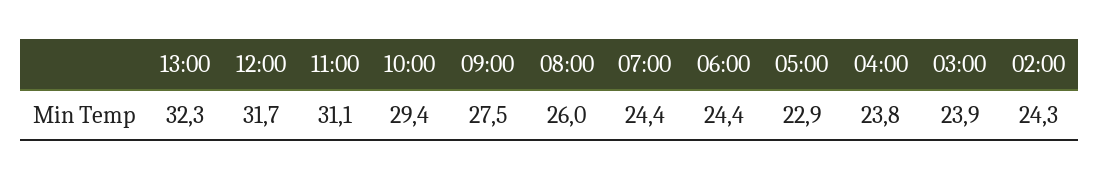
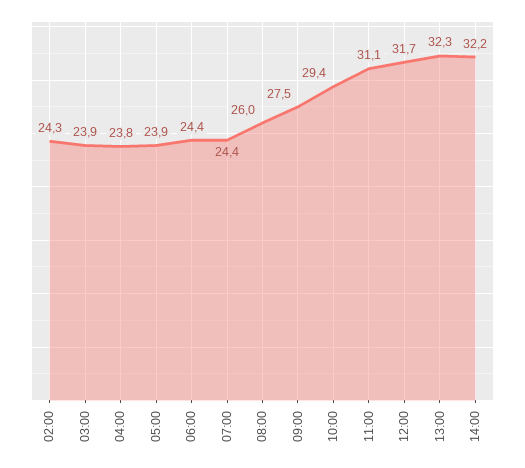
05:00: 22.9 -> 23.9
14:00: none -> 32.2

